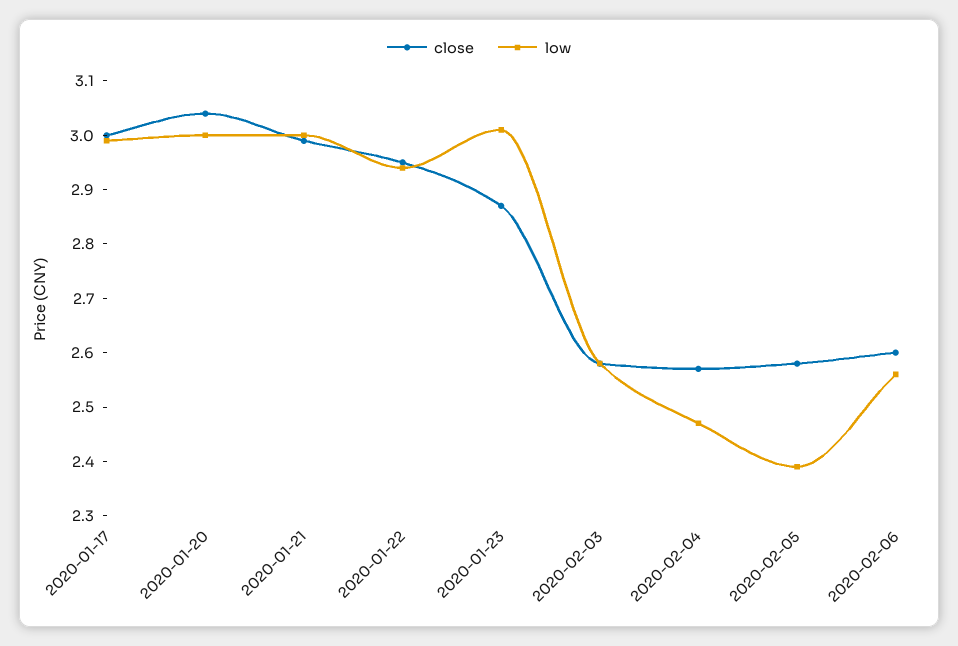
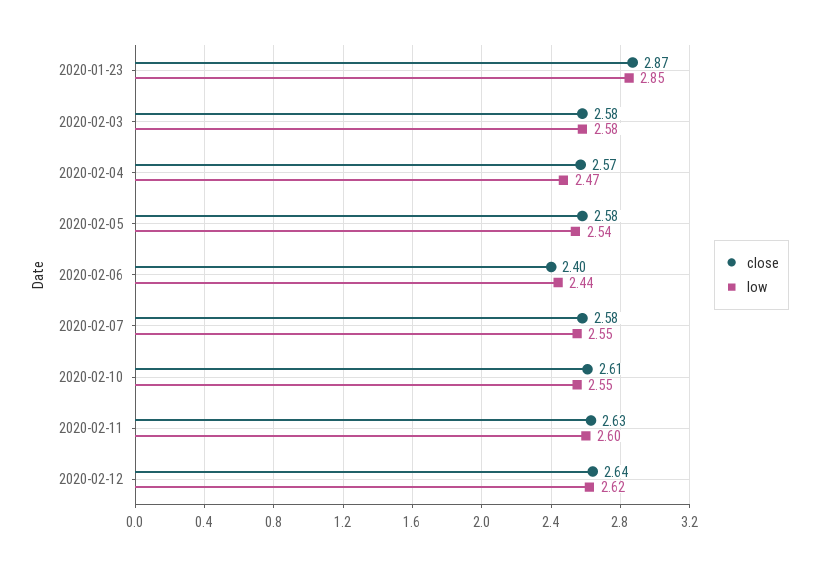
close, 2020-01-17: 3 -> none
low, 2020-01-17: 3 -> none
close, 2020-01-20: 3.05 -> none
low, 2020-01-20: 3 -> none
close, 2020-01-21: 3 -> none
low, 2020-01-21: 3 -> none
close, 2020-01-22: 2.95 -> none
low, 2020-01-22: 2.95 -> none
low, 2020-01-23: 3 -> 2.85
low, 2020-02-05: 2.4 -> 2.54
close, 2020-02-06: 2.6 -> 2.4
low, 2020-02-06: 2.55 -> 2.44
close, 2020-02-07: none -> 2.58
low, 2020-02-07: none -> 2.55
close, 2020-02-10: none -> 2.61
low, 2020-02-10: none -> 2.55
close, 2020-02-11: none -> 2.63
low, 2020-02-11: none -> 2.6
close, 2020-02-12: none -> 2.64
low, 2020-02-12: none -> 2.62

